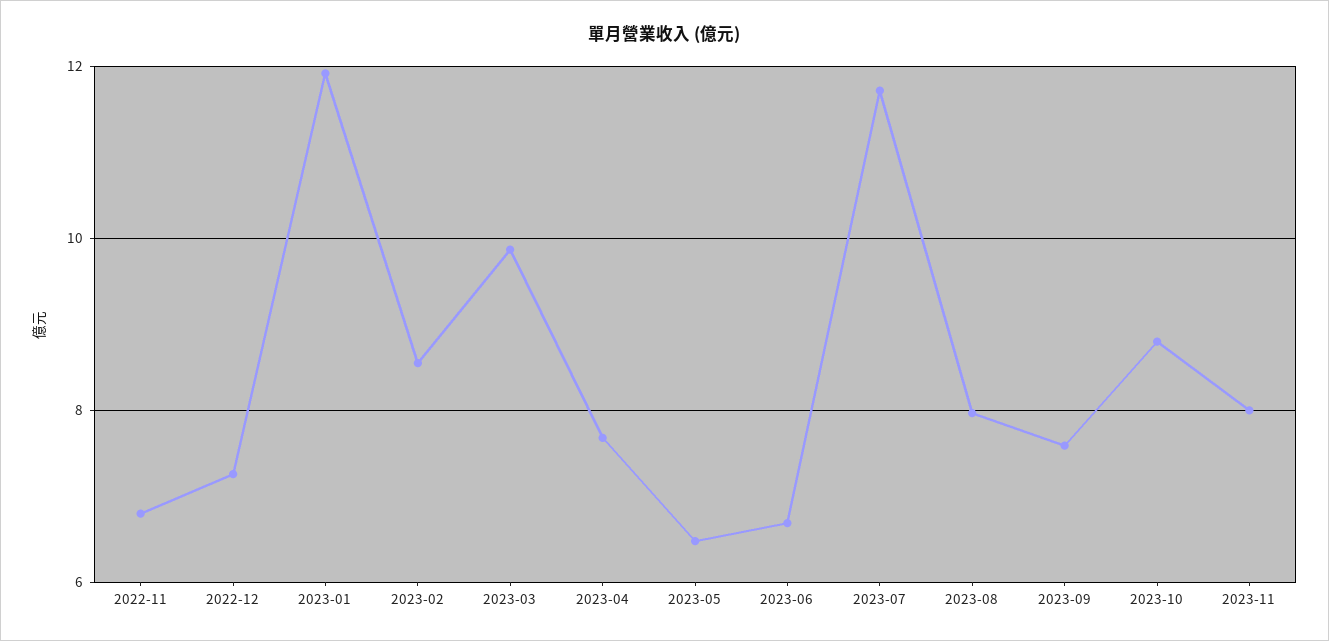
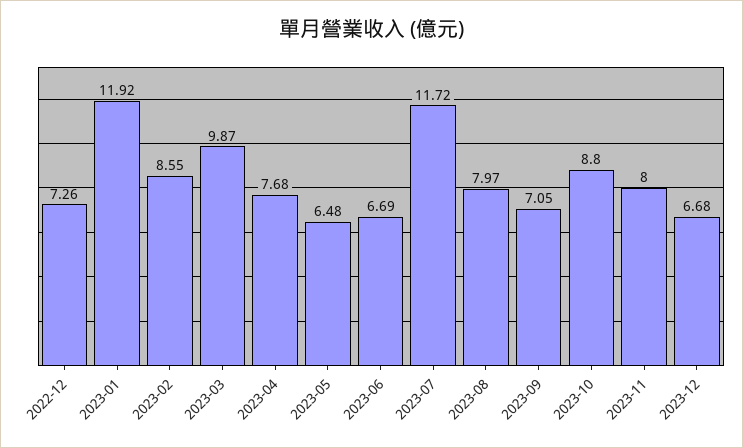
2022-11: 6.8 -> none
2023-09: 7.6 -> 7.05
2023-12: none -> 6.68

